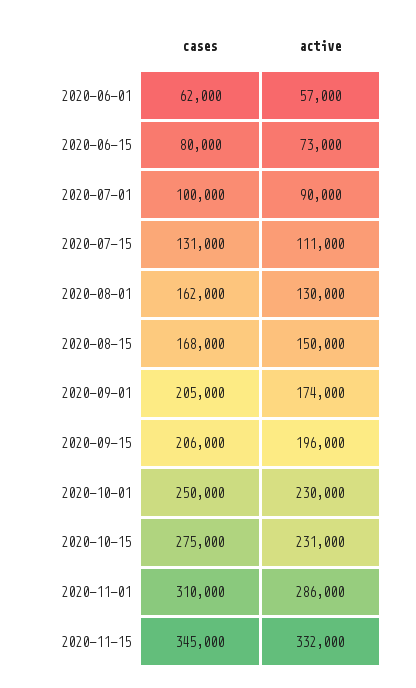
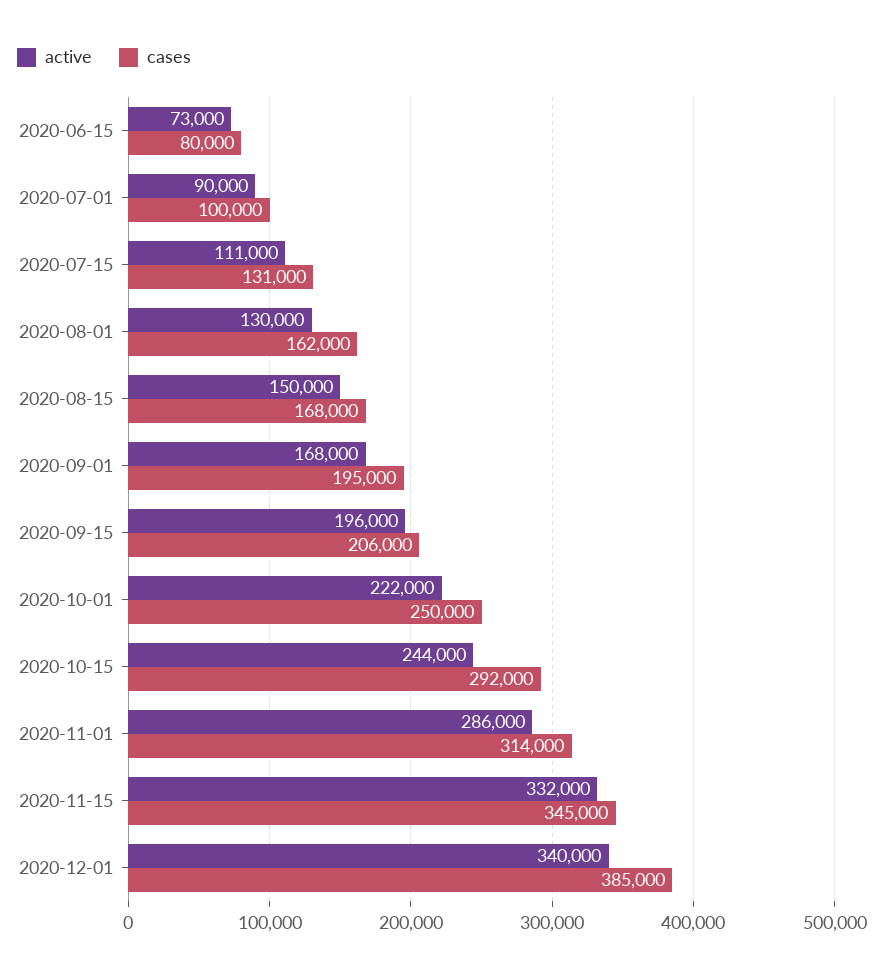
cases, 2020-06-01: 62000 -> none
active, 2020-06-01: 57000 -> none
cases, 2020-09-01: 205000 -> 195000
active, 2020-09-01: 174000 -> 168000
active, 2020-10-01: 230000 -> 222000
cases, 2020-10-15: 275000 -> 292000
active, 2020-10-15: 231000 -> 244000
cases, 2020-11-01: 310000 -> 314000
active, 2020-12-01: none -> 340000
cases, 2020-12-01: none -> 385000

